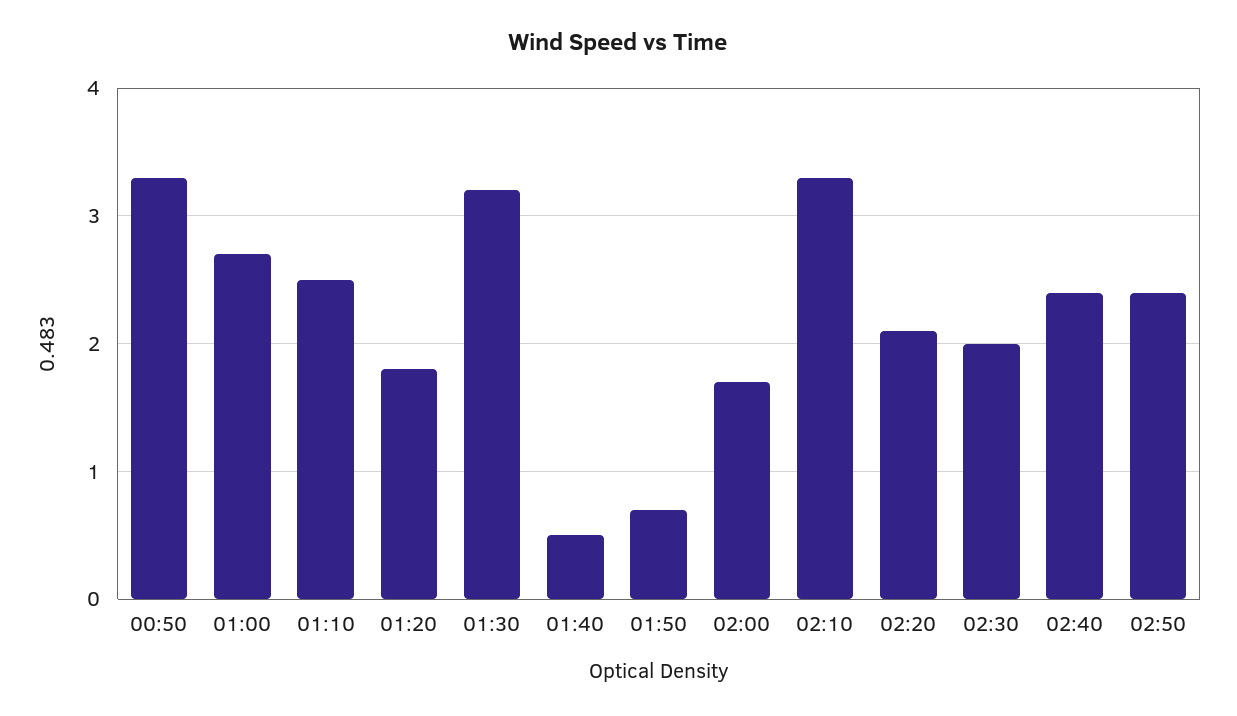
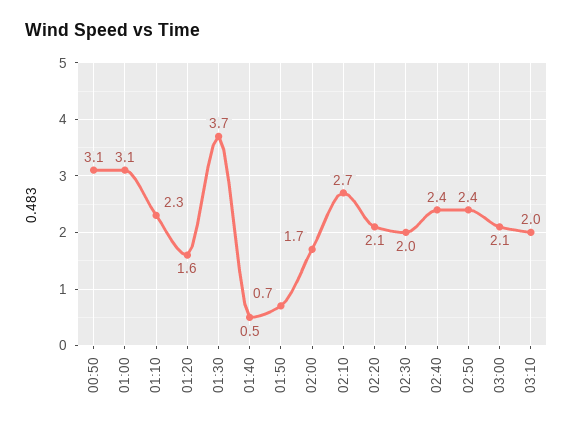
00:50: 3.3 -> 3.1
01:00: 2.7 -> 3.1
01:10: 2.5 -> 2.3
01:20: 1.8 -> 1.6
01:30: 3.2 -> 3.7
02:10: 3.3 -> 2.7
03:00: none -> 2.1
03:10: none -> 2

